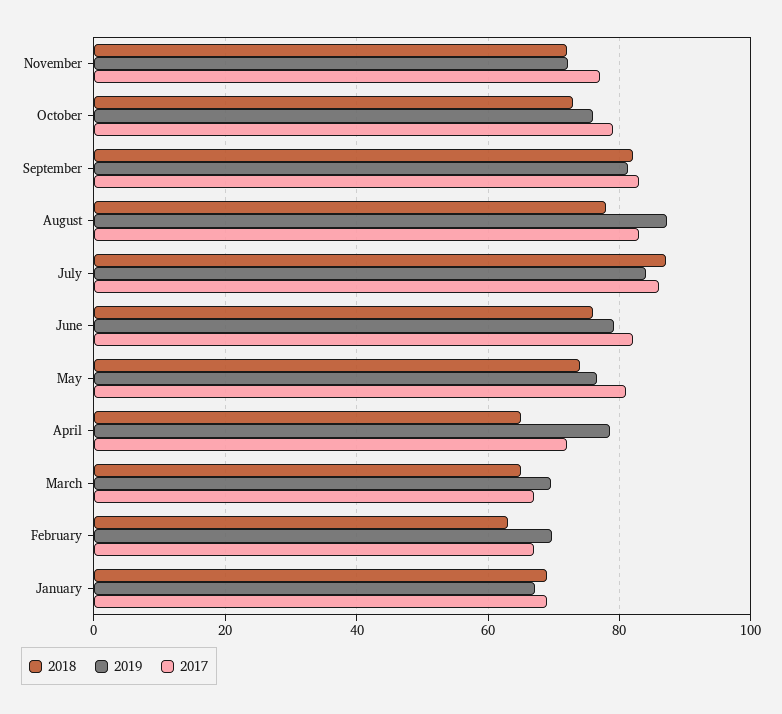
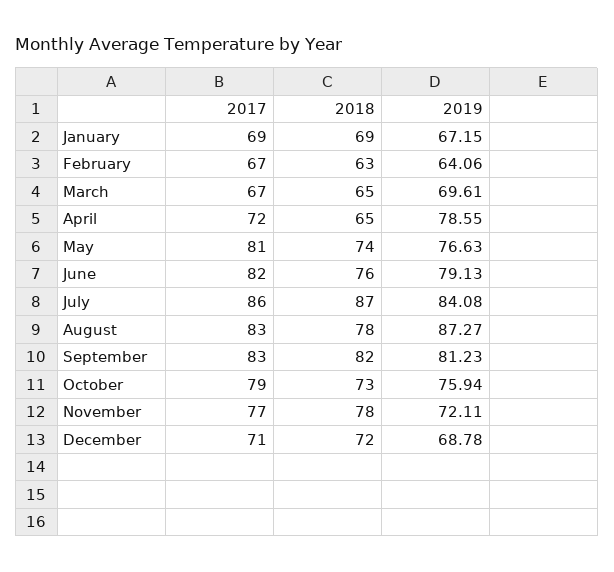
2018, November: 72 -> 78
2019, February: 70 -> 64.06
2017, December: none -> 71
2018, December: none -> 72
2019, December: none -> 68.78

